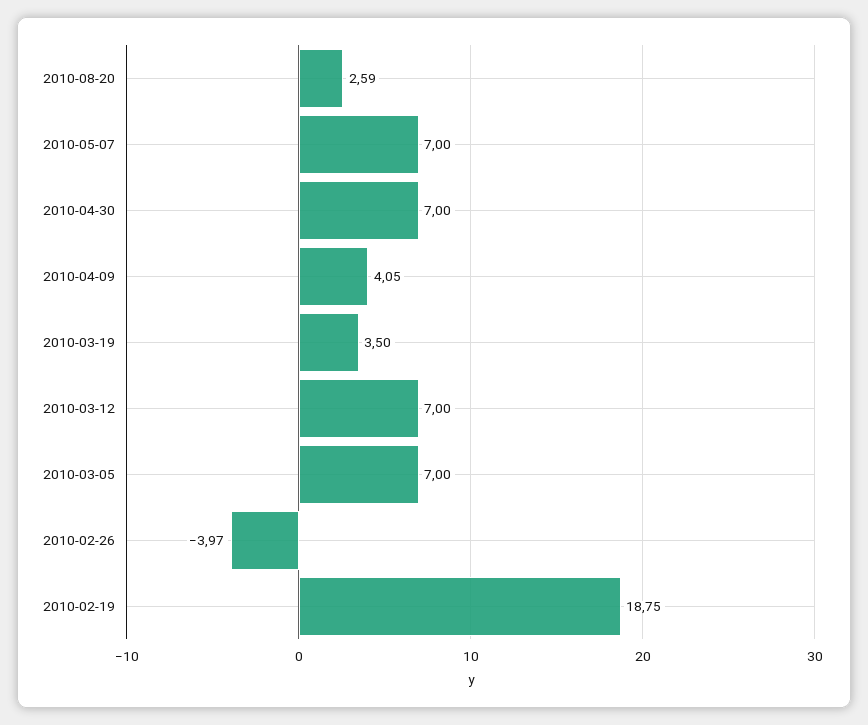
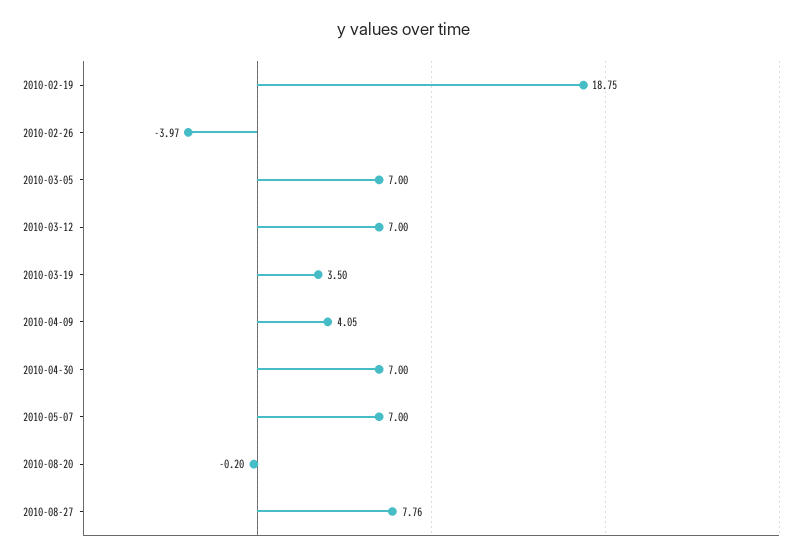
2010-08-20: 2.59 -> -0.2
2010-08-27: none -> 7.76

